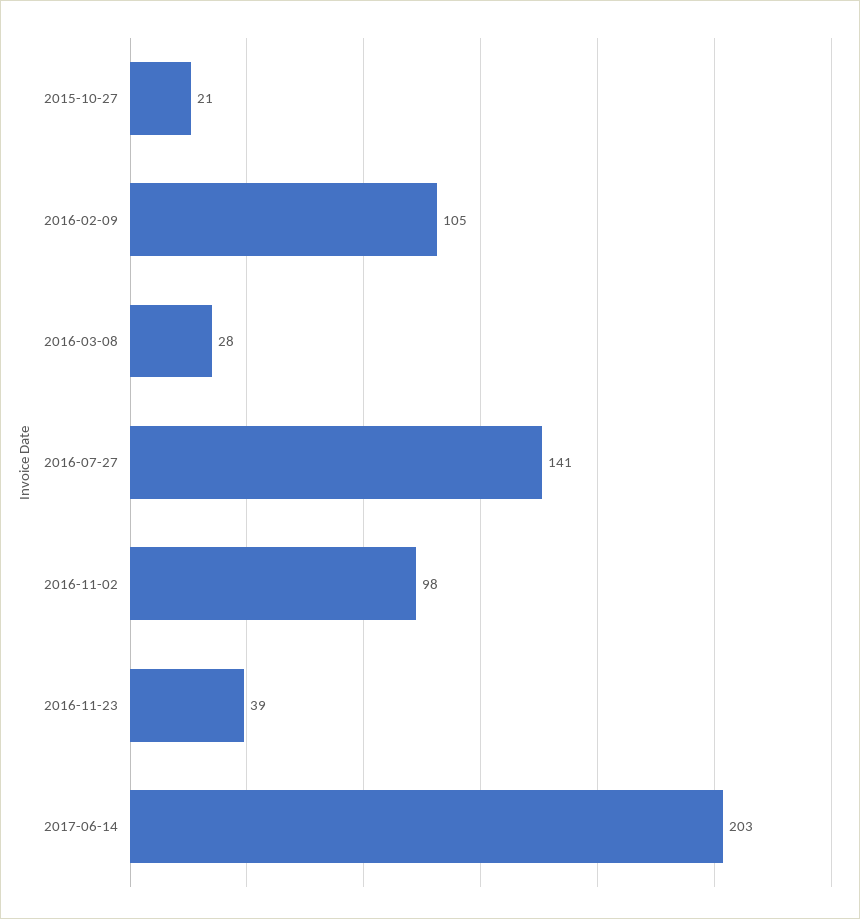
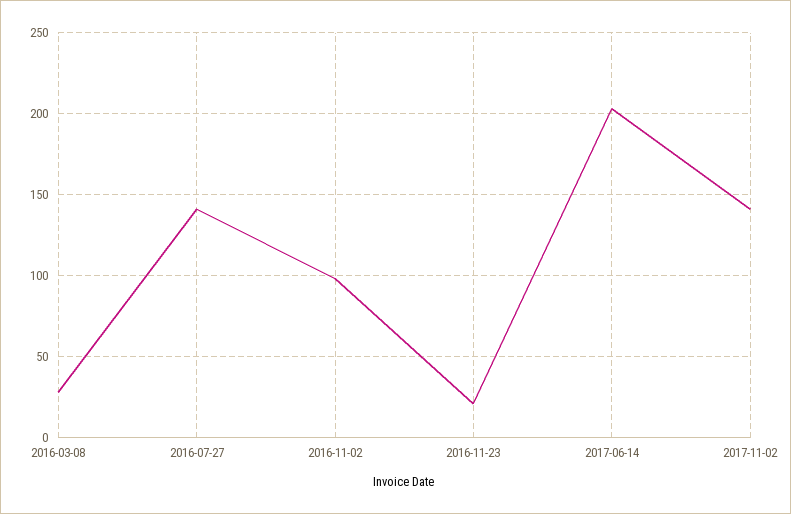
2015-10-27: 21 -> none
2016-02-09: 105 -> none
2016-11-23: 39 -> 20
2017-11-02: none -> 140

